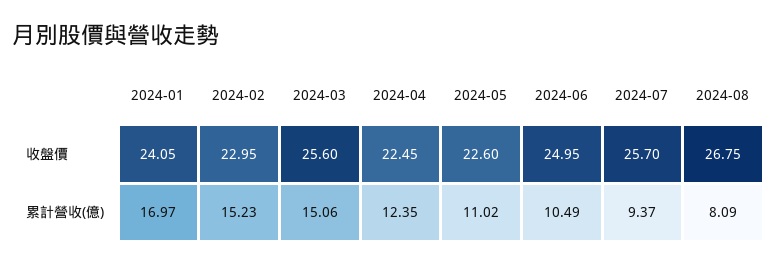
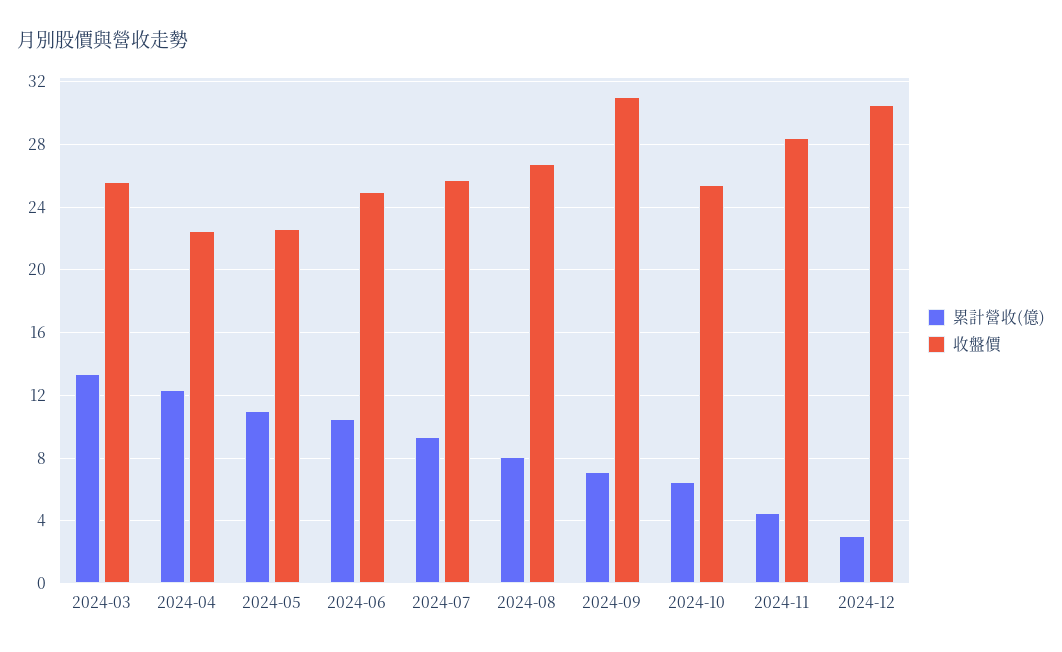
收盤價, 2024-01: 24.05 -> none
收盤價, 2024-02: 22.95 -> none
累計營收(億), 2024-01: 16.97 -> none
累計營收(億), 2024-02: 15.23 -> none
累計營收(億), 2024-03: 15.06 -> 13.5
累計營收(億), 2024-09: none -> 7
收盤價, 2024-09: none -> 31
累計營收(億), 2024-10: none -> 6.5
收盤價, 2024-10: none -> 25.5
累計營收(億), 2024-11: none -> 4.5
收盤價, 2024-11: none -> 28.5
累計營收(億), 2024-12: none -> 3
收盤價, 2024-12: none -> 30.5

